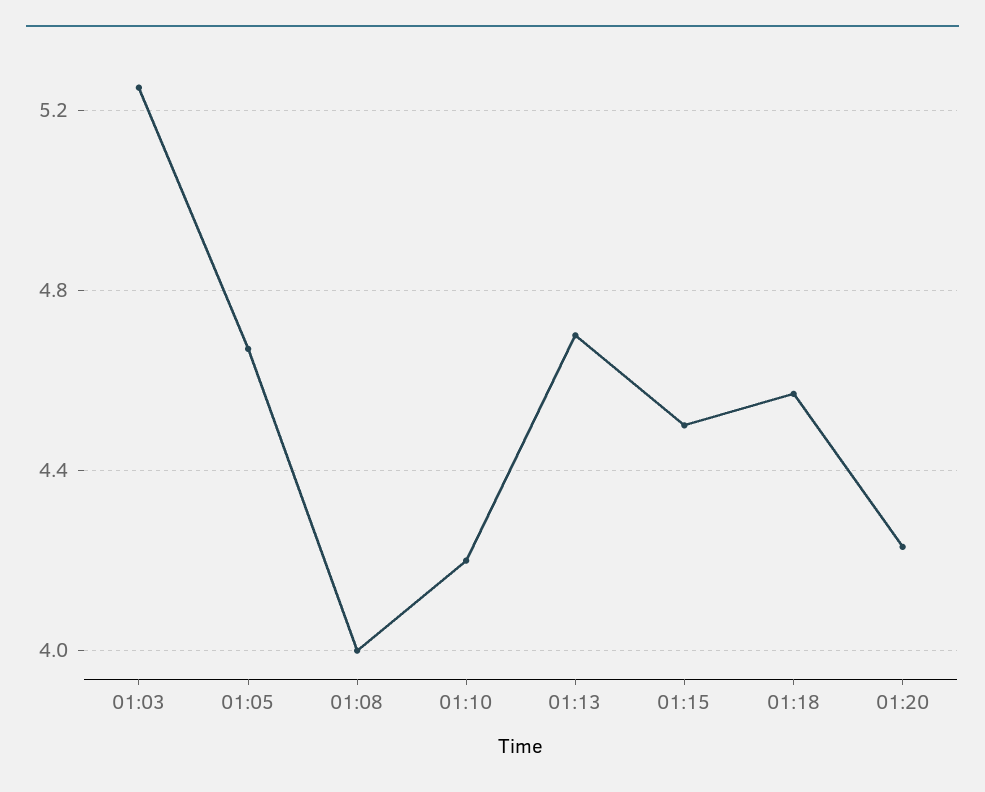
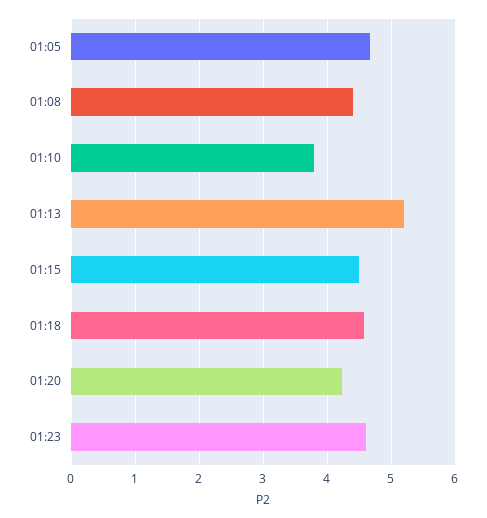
01:03: 5.25 -> none
01:08: 4 -> 4.4
01:10: 4.2 -> 3.8
01:13: 4.7 -> 5.2
01:23: none -> 4.6

